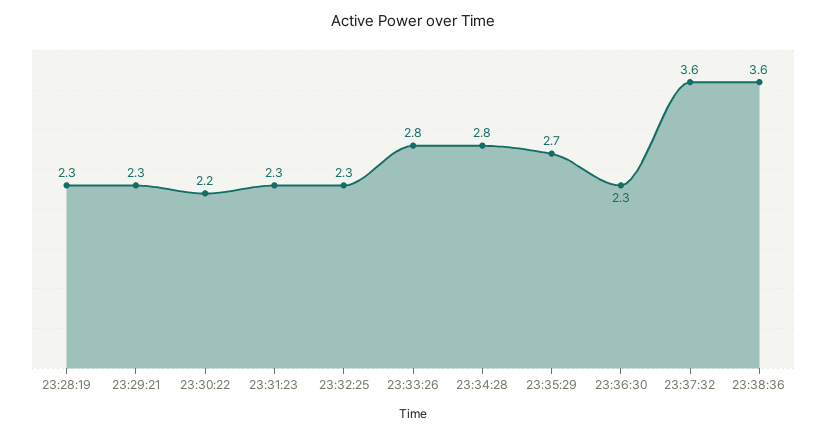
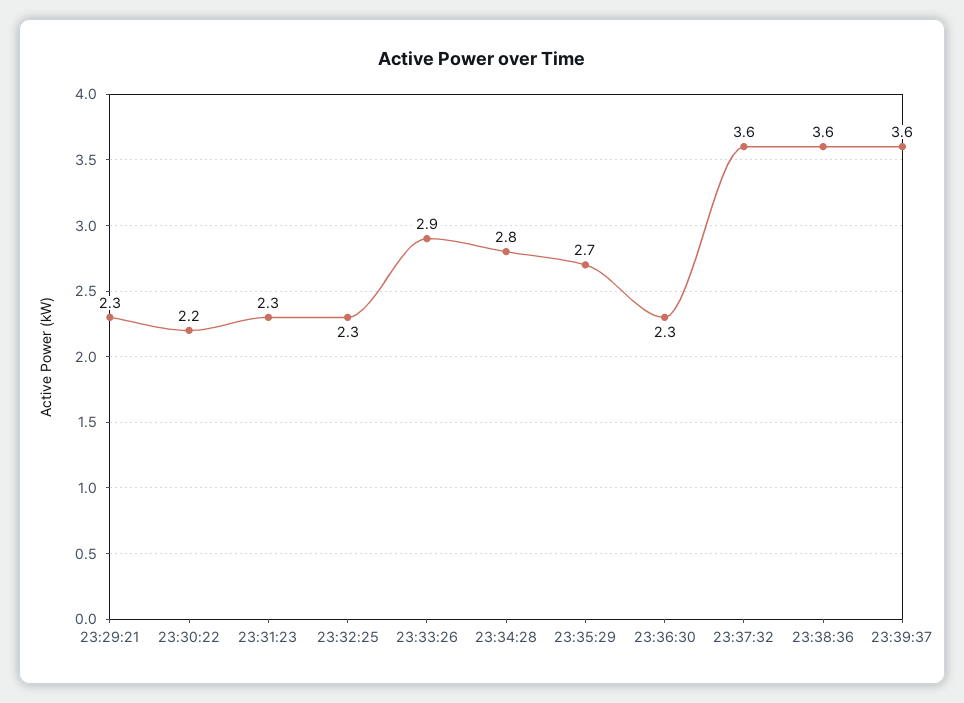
23:28:19: 2.3 -> none
23:33:26: 2.8 -> 2.9
23:39:37: none -> 3.6

